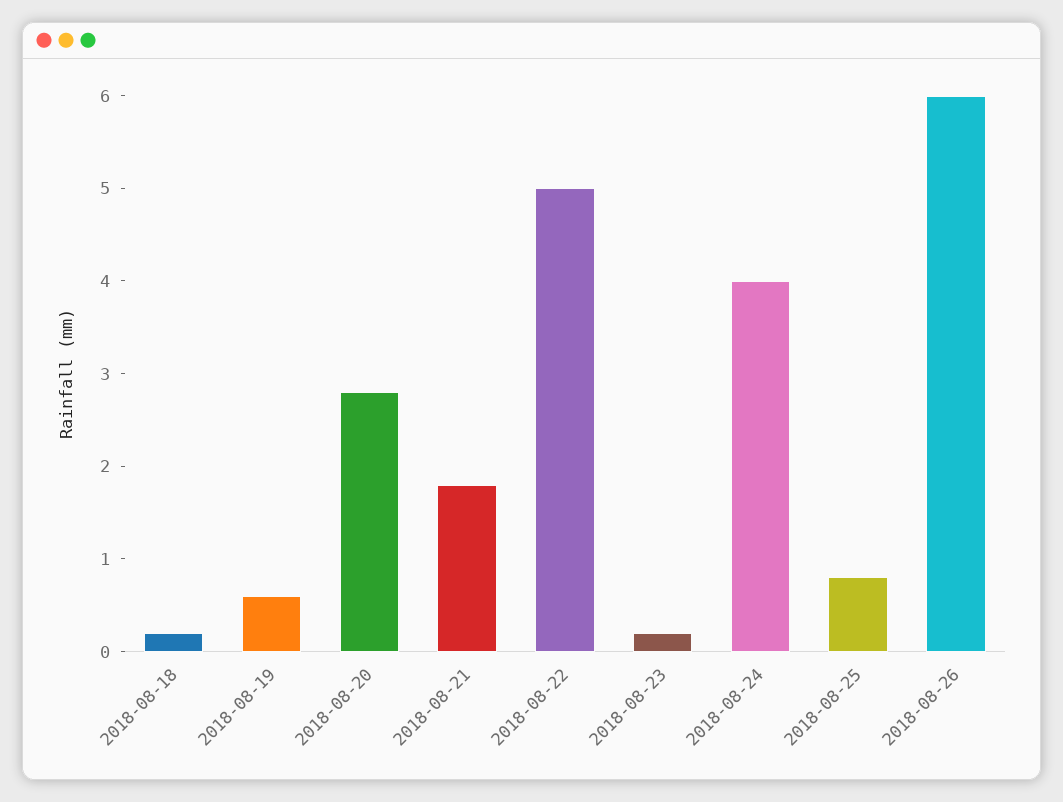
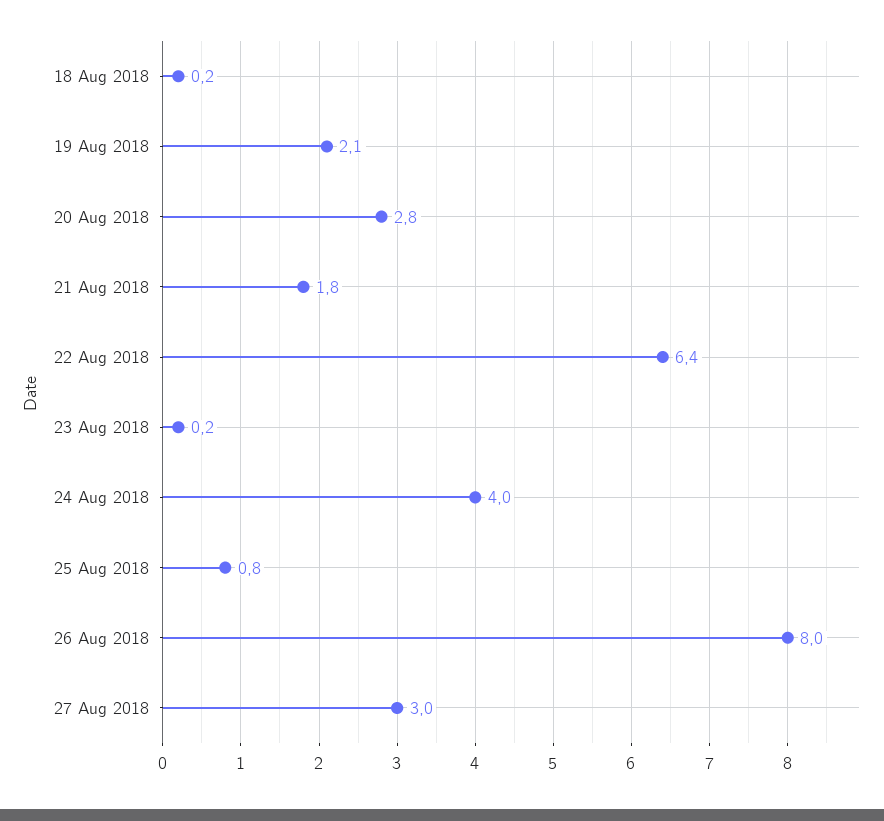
2018-08-19: 0.6 -> 2.1
2018-08-22: 5 -> 6.4
2018-08-26: 6 -> 8
27 Aug 2018: none -> 3

